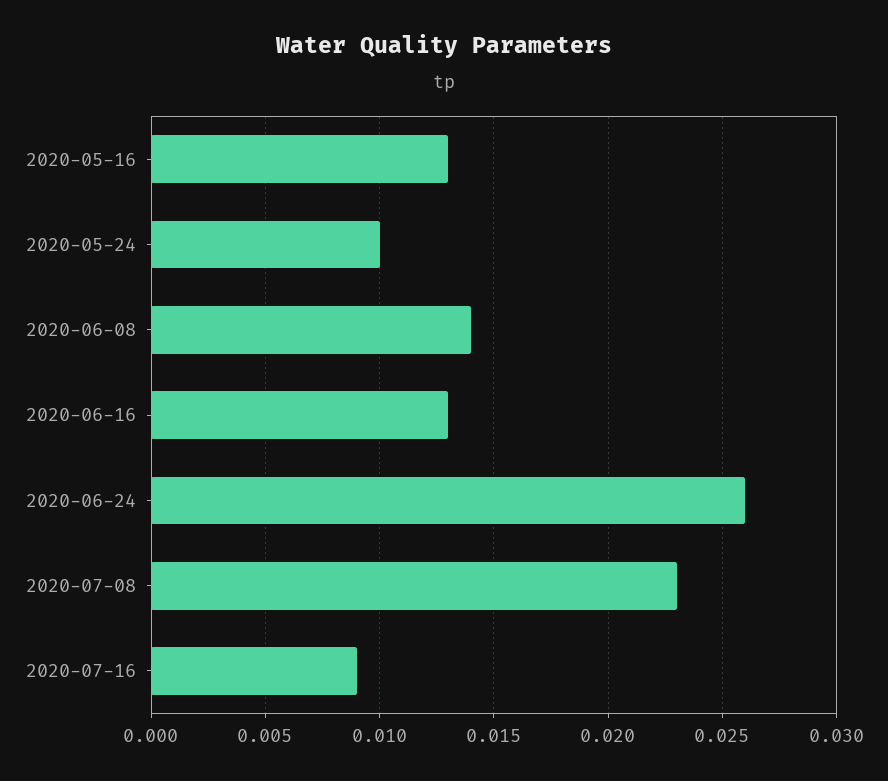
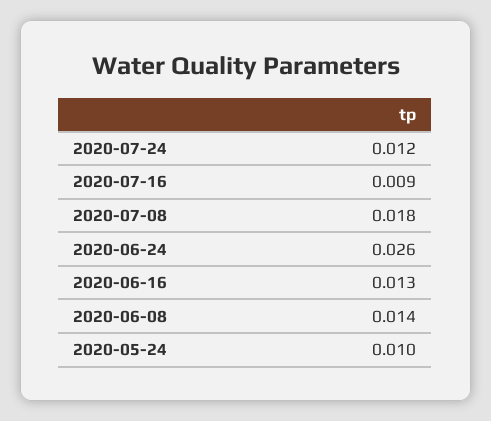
2020-05-16: 0.013 -> none
2020-07-08: 0.023 -> 0.018
2020-07-24: none -> 0.012

